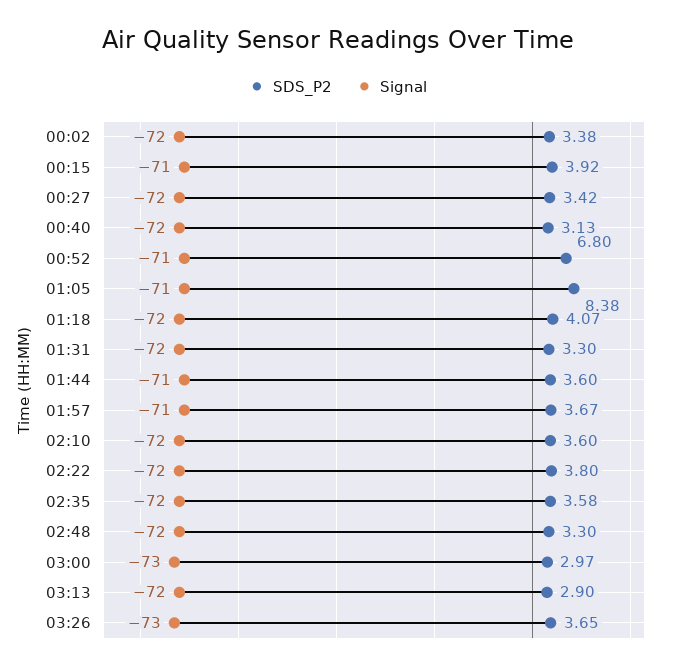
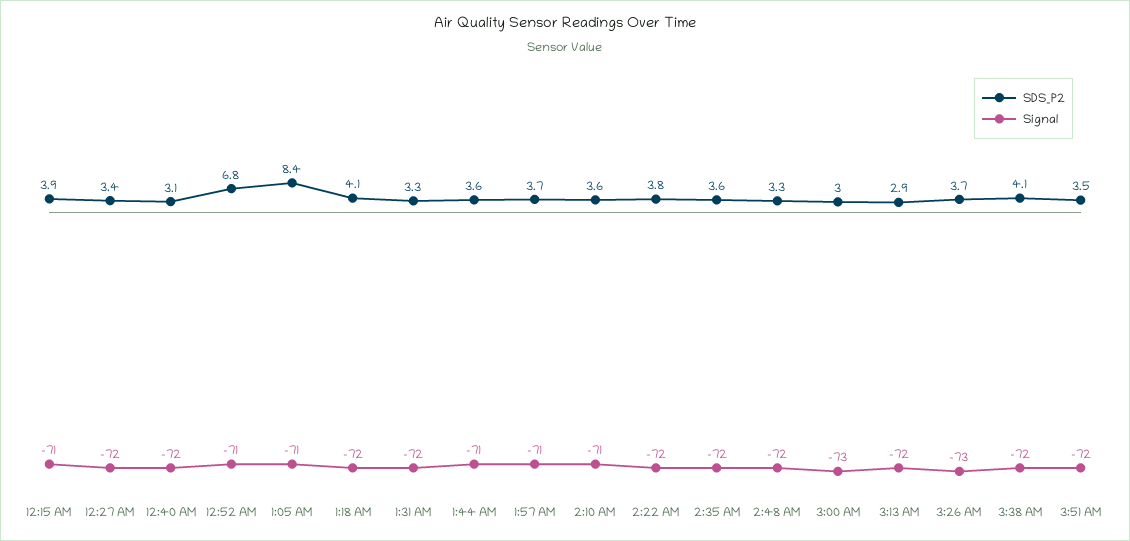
SDS_P2, 00:02: 3.38 -> none
Signal, 00:02: -72 -> none
Signal, 02:10: -72 -> -71
SDS_P2, 3:38 AM: none -> 4.1
Signal, 3:38 AM: none -> -72
SDS_P2, 3:51 AM: none -> 3.5
Signal, 3:51 AM: none -> -72

